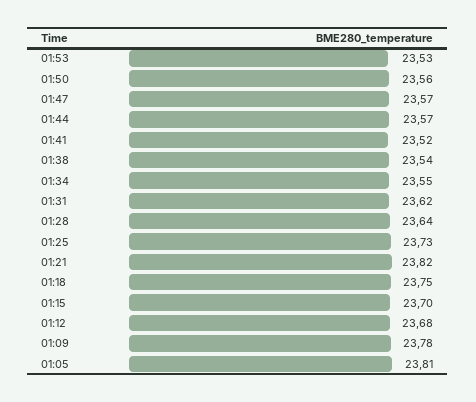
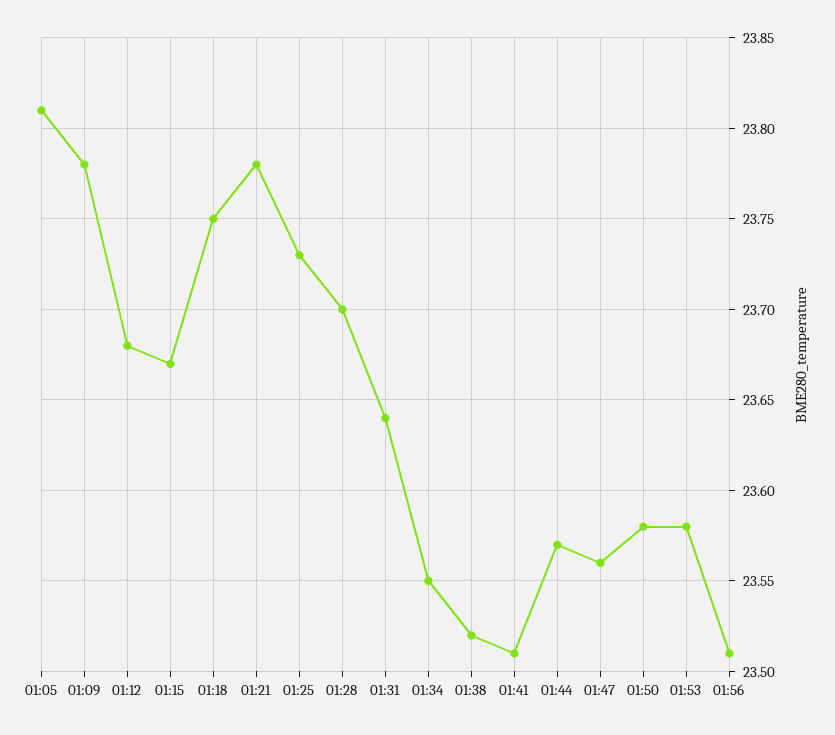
01:53: 23.53 -> 23.58
01:50: 23.56 -> 23.58
01:47: 23.57 -> 23.56
01:41: 23.52 -> 23.51
01:38: 23.54 -> 23.52
01:31: 23.62 -> 23.64
01:28: 23.64 -> 23.7
01:21: 23.82 -> 23.78
01:15: 23.7 -> 23.67
01:56: none -> 23.51

